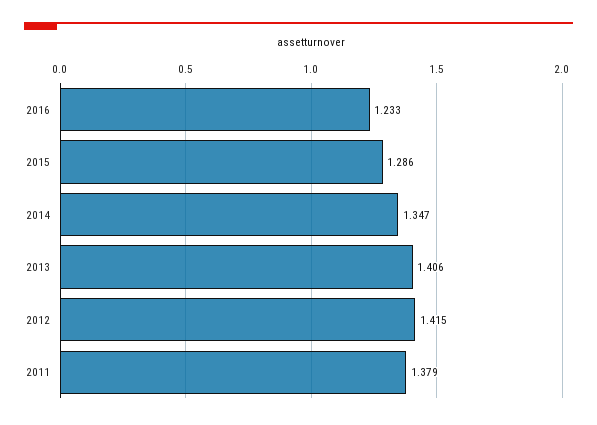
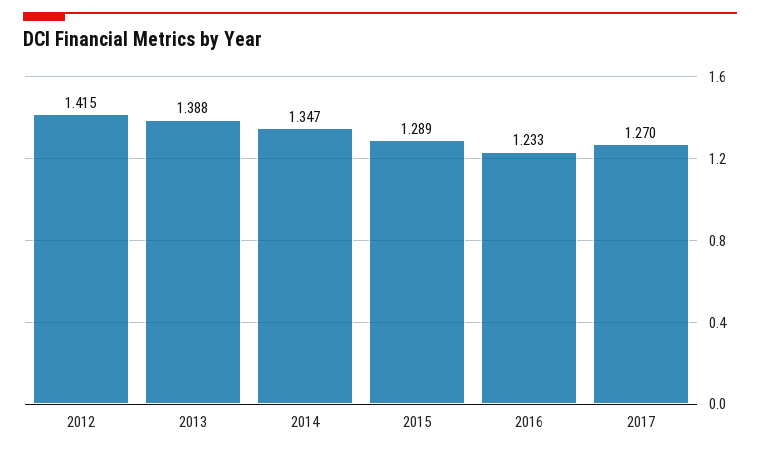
2015: 1.286 -> 1.289
2013: 1.406 -> 1.388
2011: 1.379 -> none
2017: none -> 1.27

